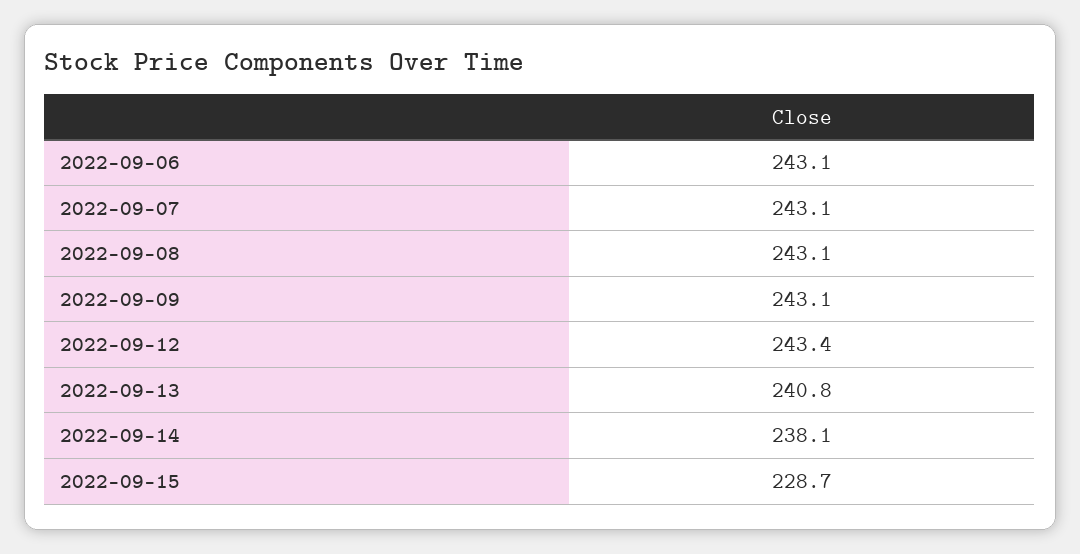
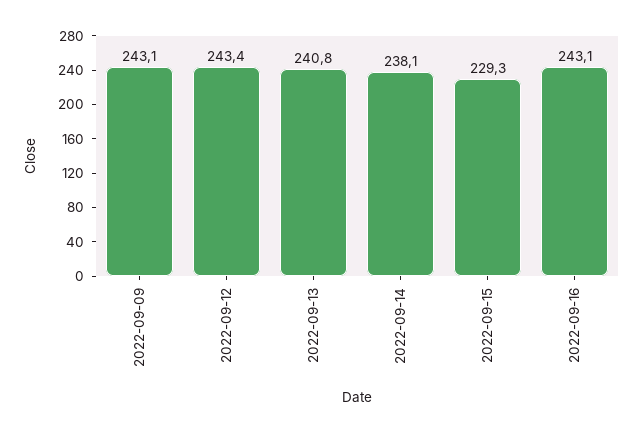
2022-09-06: 243.1 -> none
2022-09-07: 243.1 -> none
2022-09-08: 243.1 -> none
2022-09-15: 228.7 -> 229.3
2022-09-16: none -> 243.1

